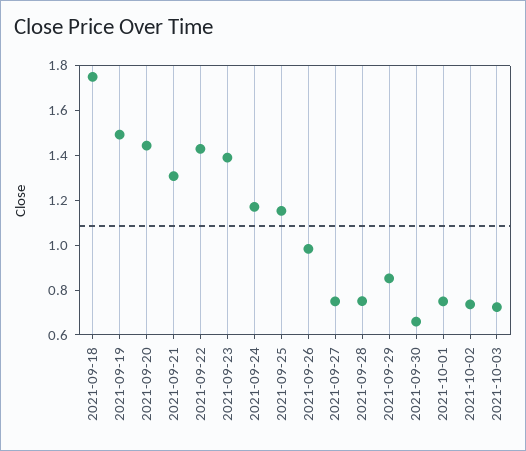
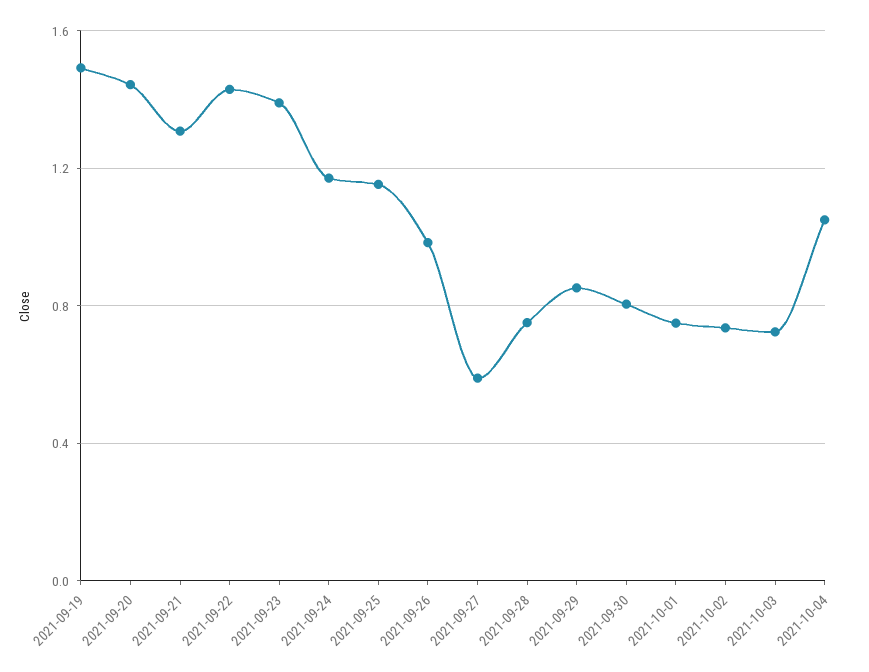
2021-09-18: 1.75 -> none
2021-09-27: 0.75 -> 0.6
2021-09-30: 0.65 -> 0.8
2021-10-04: none -> 1.05

